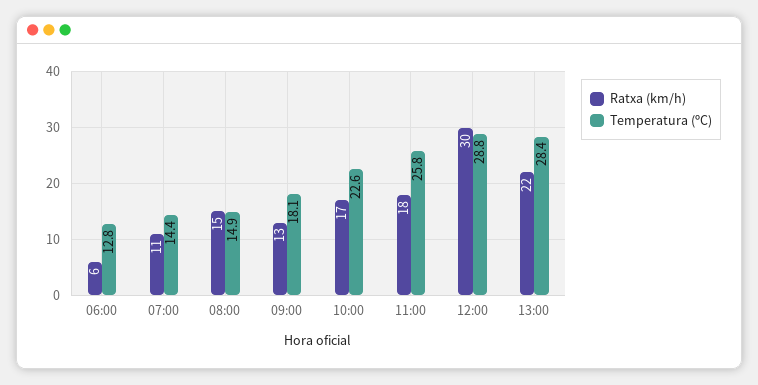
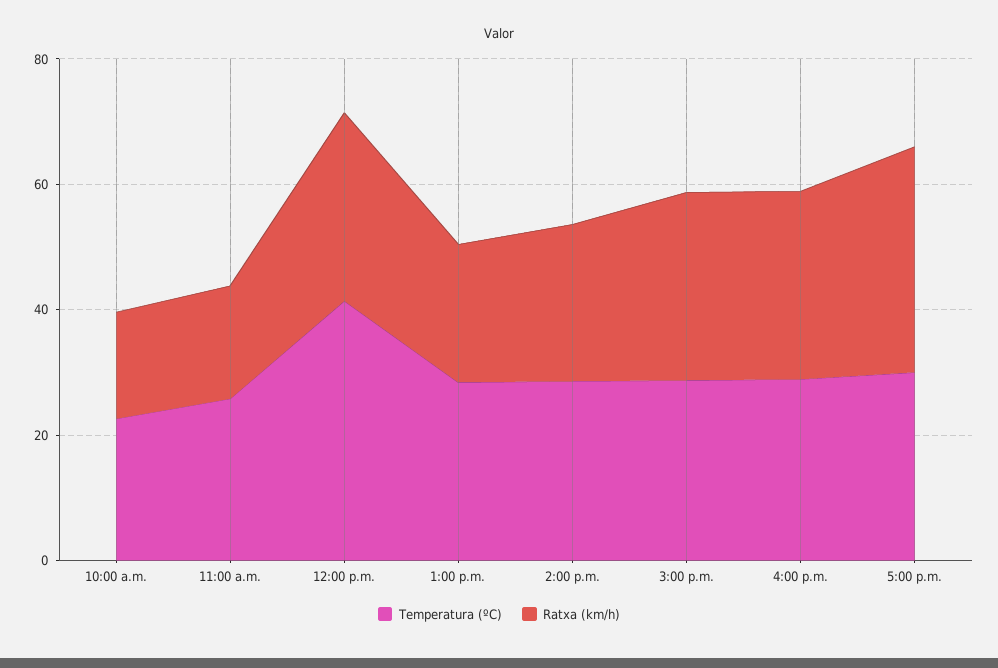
Ratxa (km/h), 06:00: 6 -> none
Temperatura (ºC), 06:00: 12.8 -> none
Ratxa (km/h), 07:00: 11 -> none
Temperatura (ºC), 07:00: 14.4 -> none
Ratxa (km/h), 08:00: 15 -> none
Temperatura (ºC), 08:00: 14.9 -> none
Ratxa (km/h), 09:00: 13 -> none
Temperatura (ºC), 09:00: 18.1 -> none
Temperatura (ºC), 12:00: 28.8 -> 40
Temperatura (ºC), 2:00 p.m.: none -> 30
Ratxa (km/h), 2:00 p.m.: none -> 25
Temperatura (ºC), 3:00 p.m.: none -> 30
Ratxa (km/h), 3:00 p.m.: none -> 30
Temperatura (ºC), 4:00 p.m.: none -> 30
Ratxa (km/h), 4:00 p.m.: none -> 30
Temperatura (ºC), 5:00 p.m.: none -> 30
Ratxa (km/h), 5:00 p.m.: none -> 35

